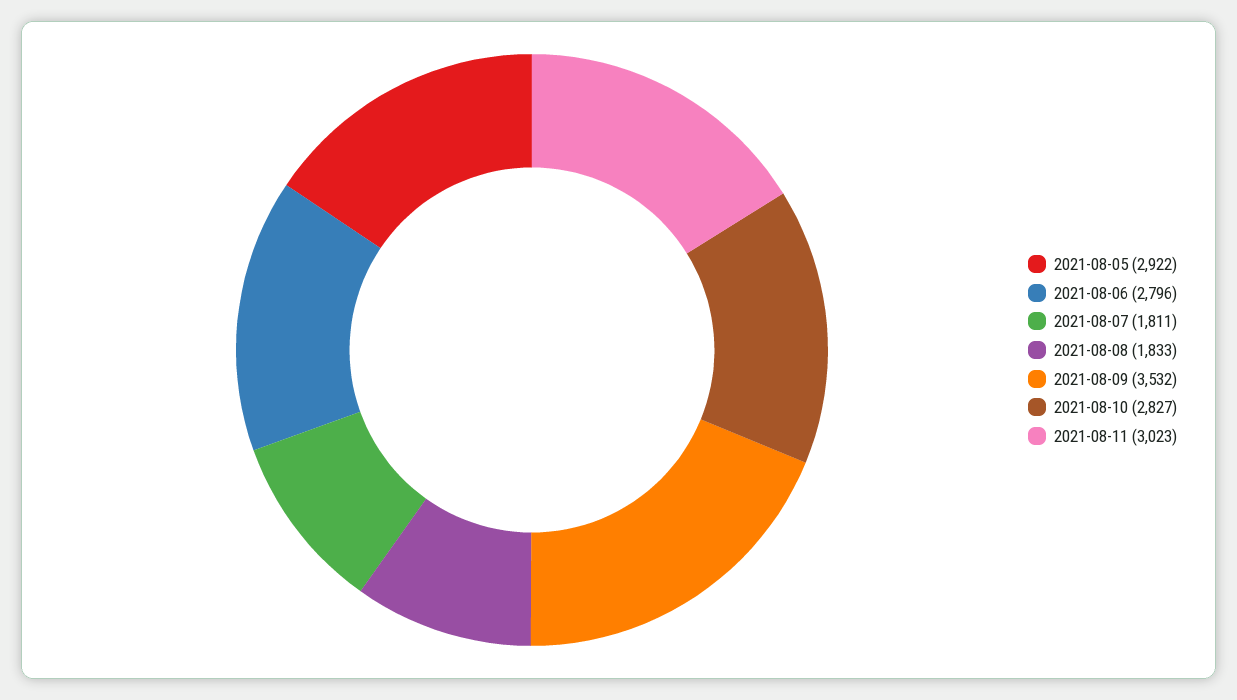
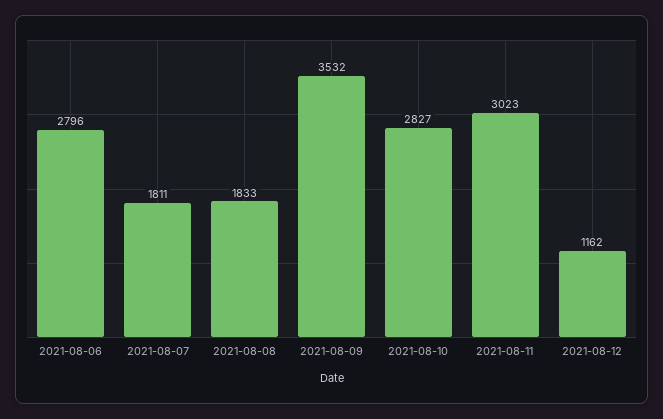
2021-08-05: 2922 -> none
2021-08-12: none -> 1162

